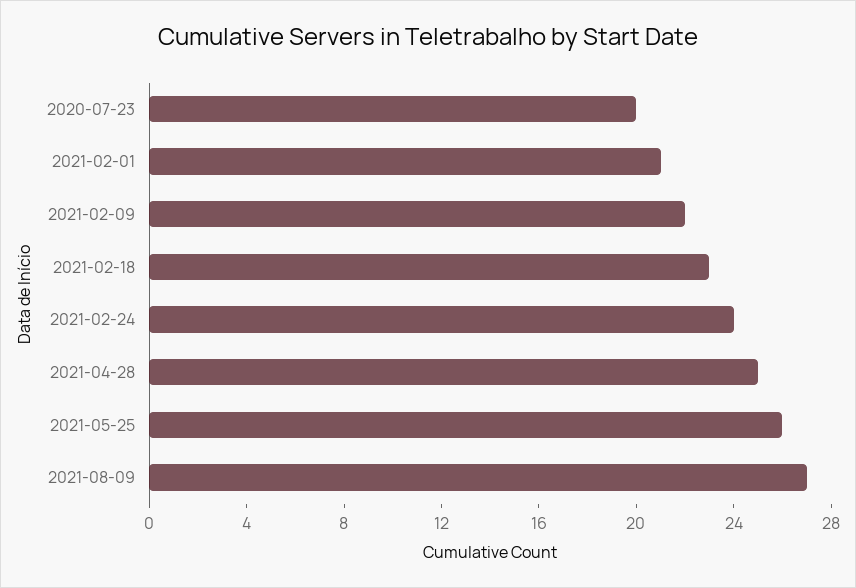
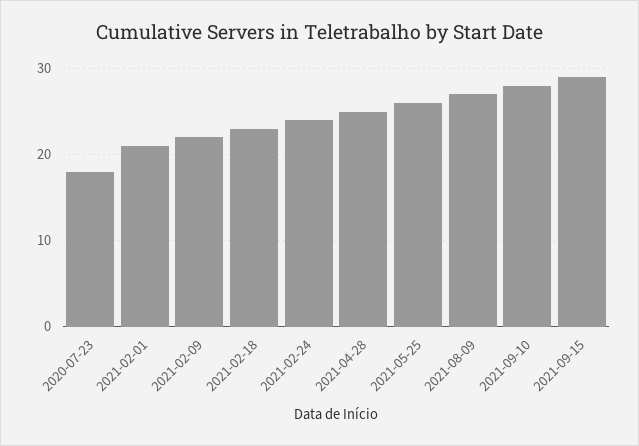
2020-07-23: 20 -> 18
2021-09-10: none -> 28
2021-09-15: none -> 29

